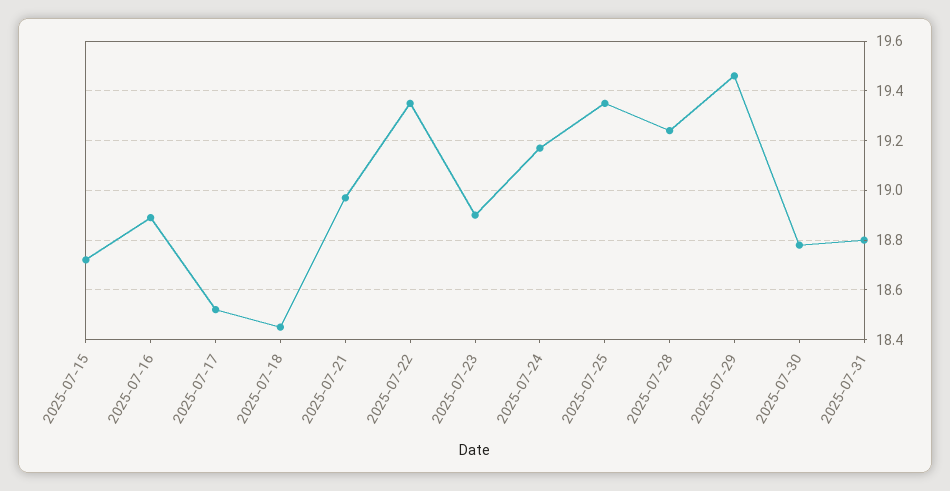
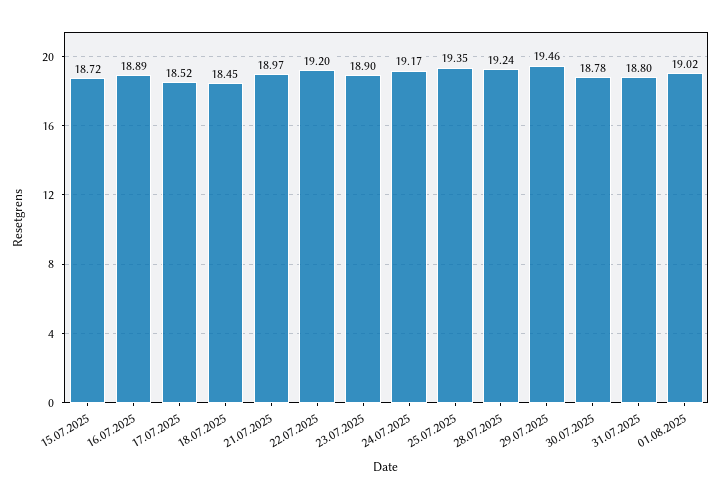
2025-07-22: 19.35 -> 19.2
01.08.2025: none -> 19.02

